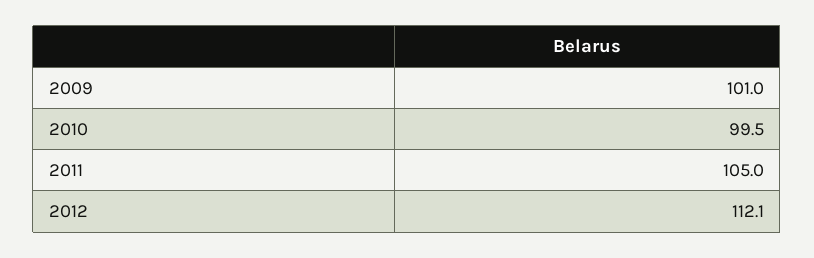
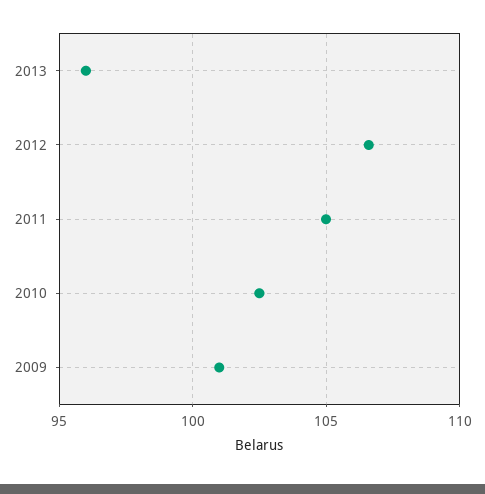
2010: 99.5 -> 102.5
2012: 112.1 -> 106.5
2013: none -> 96

